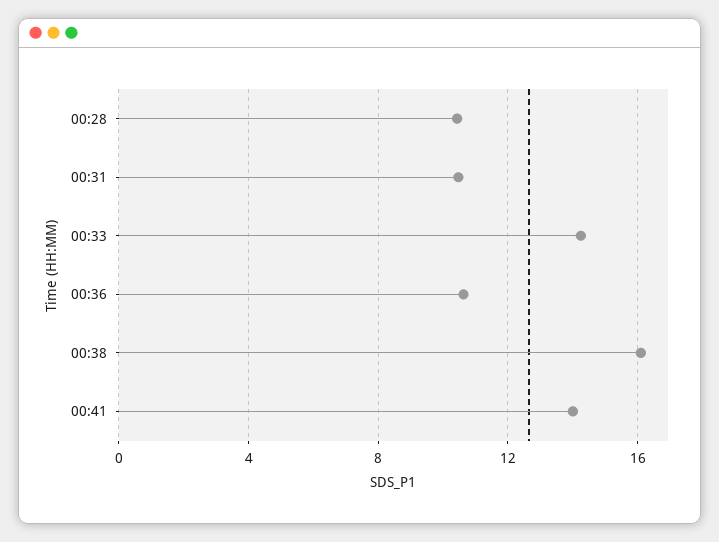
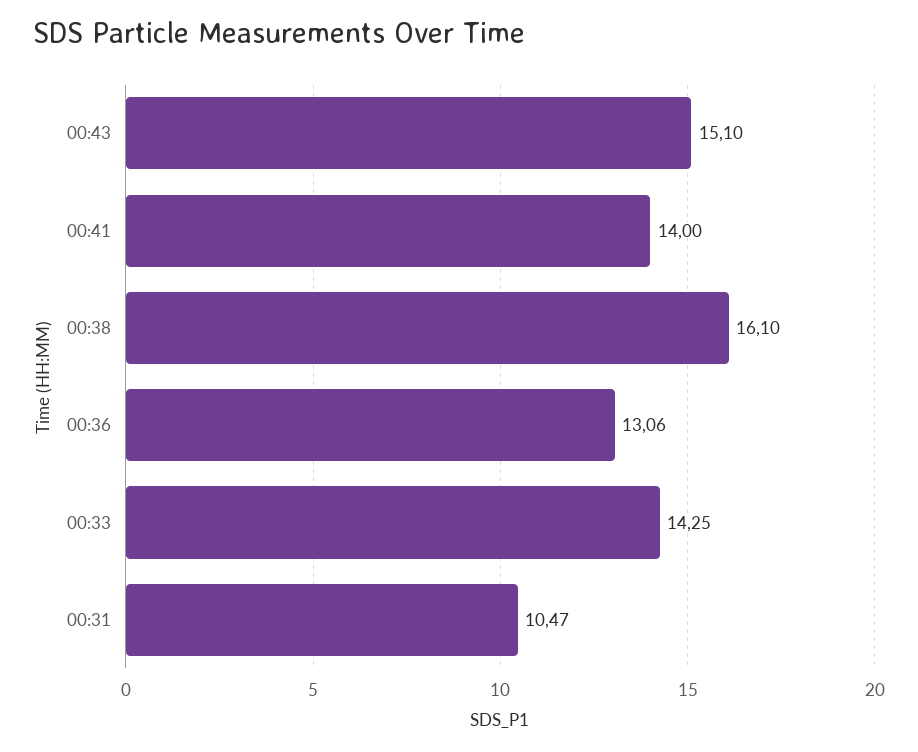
00:28: 10.5 -> none
00:36: 10.5 -> 13.06
00:43: none -> 15.1

